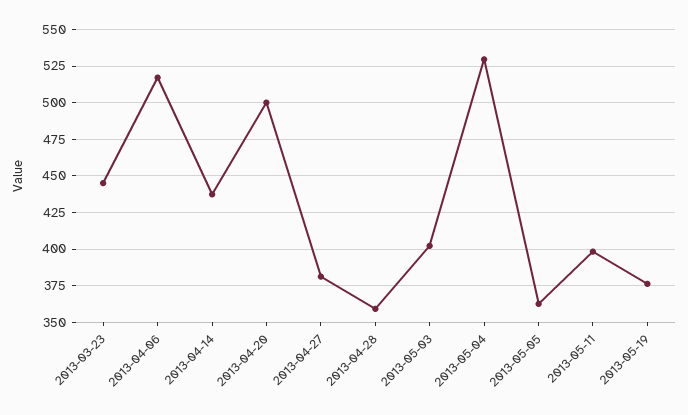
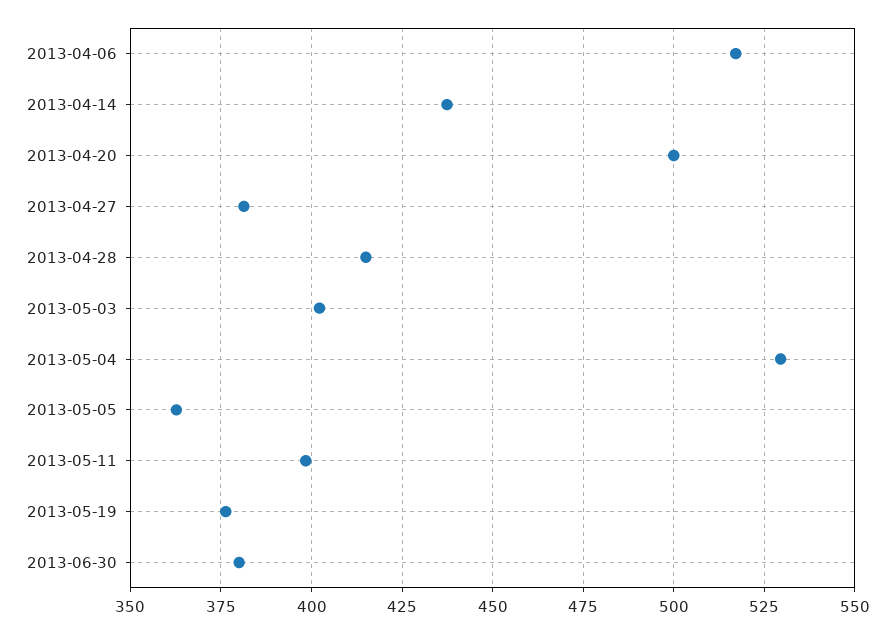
2013-03-23: 445 -> none
2013-04-28: 360 -> 415
2013-06-30: none -> 380

